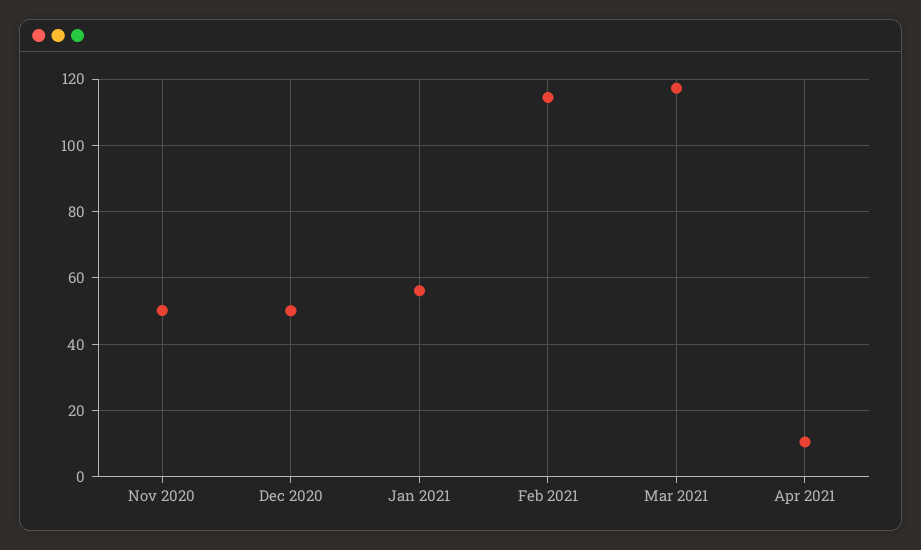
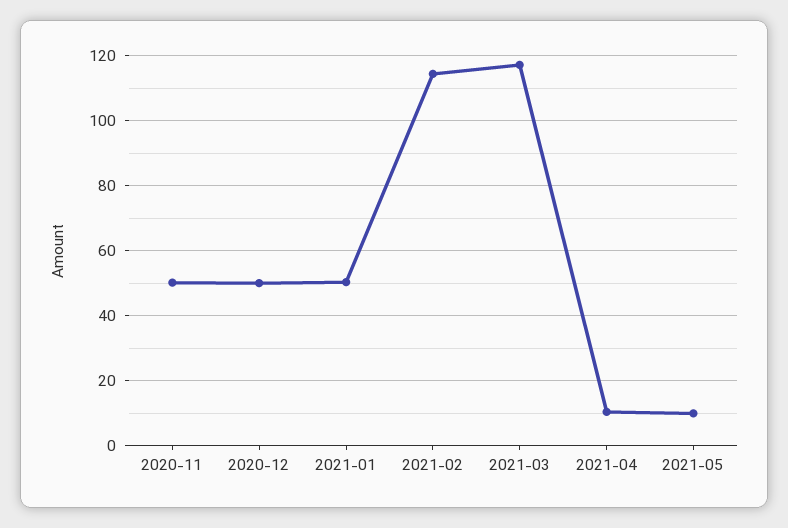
Jan 2021: 56 -> 50
2021-05: none -> 10

